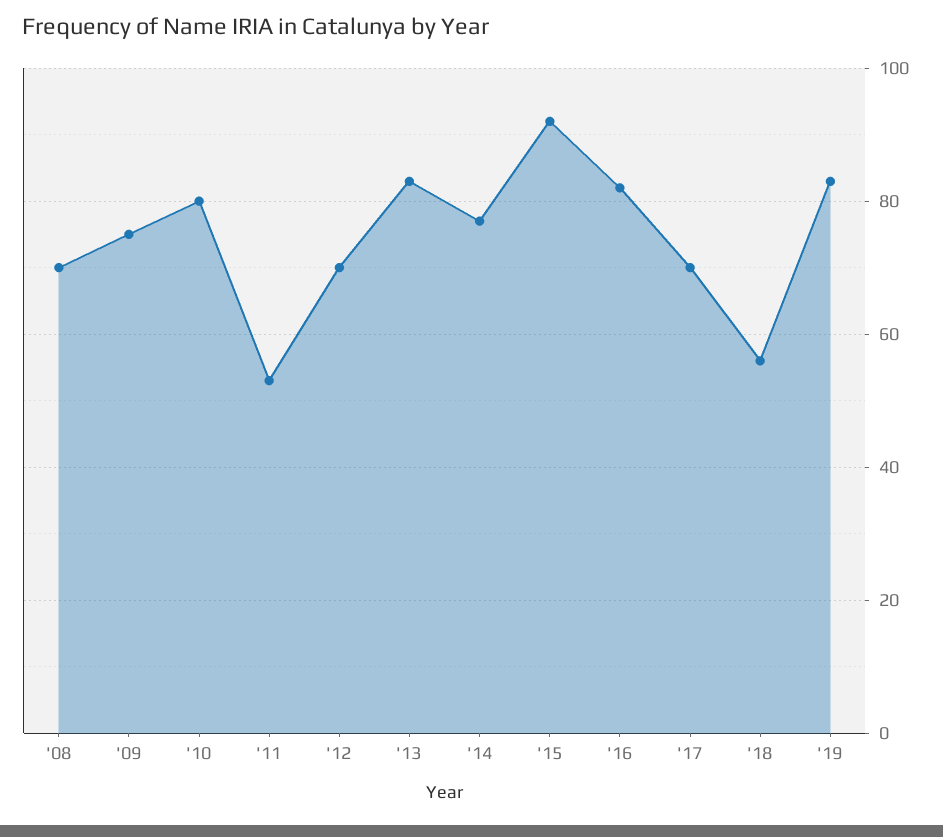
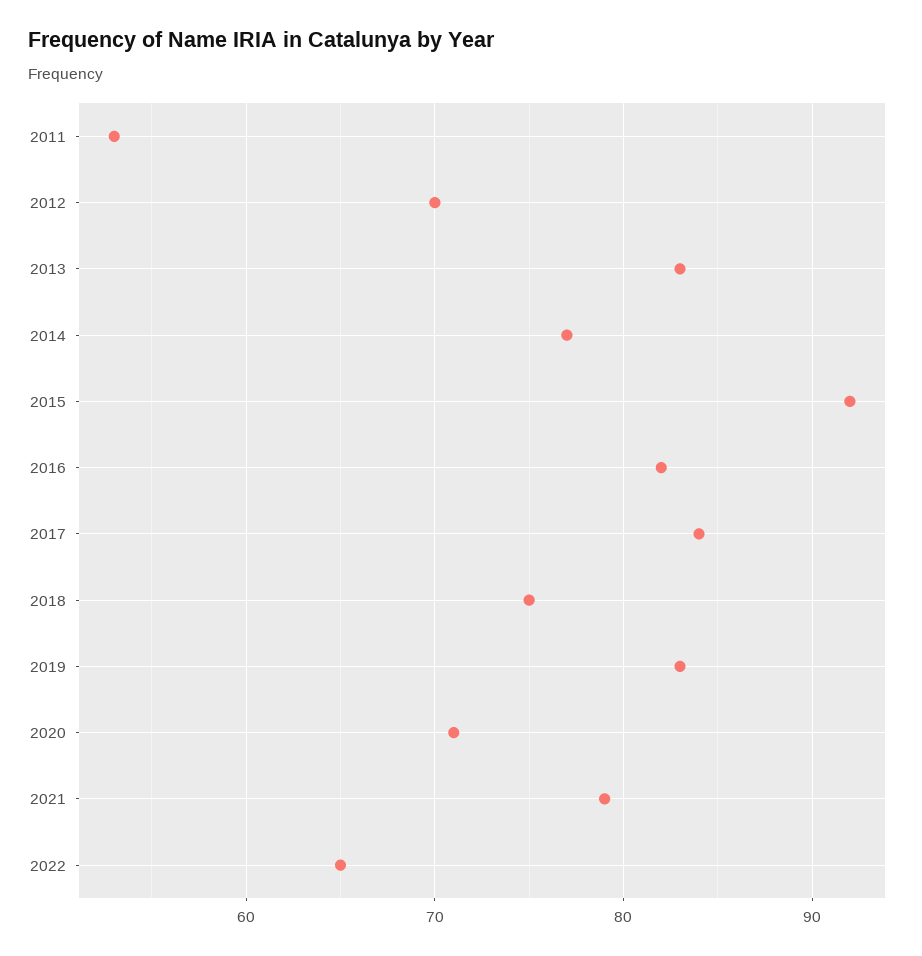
'08: 70 -> none
'09: 75 -> none
'10: 80 -> none
'17: 70 -> 84
'18: 55 -> 75
2020: none -> 71
2021: none -> 79
2022: none -> 65

